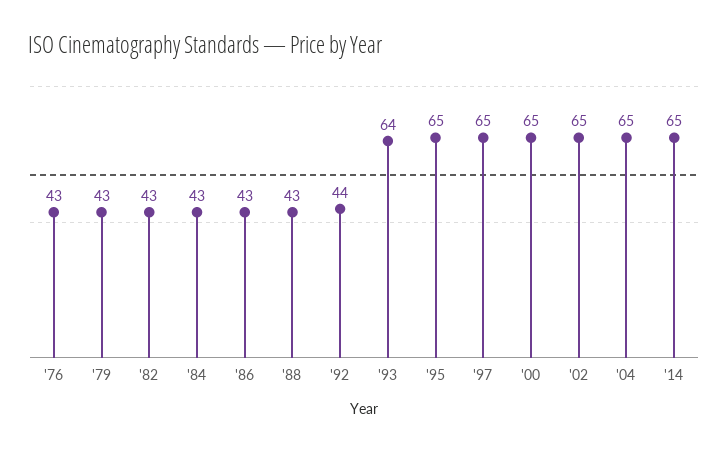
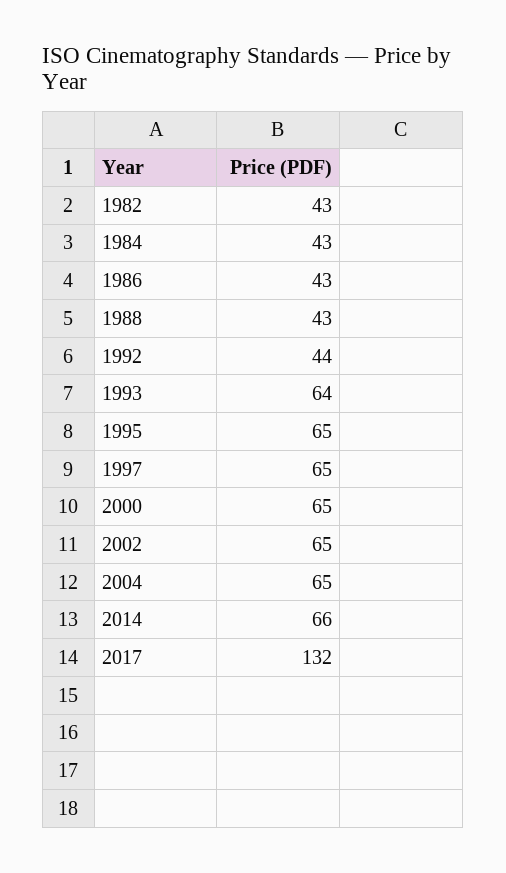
'76: 43 -> none
'79: 43 -> none
'14: 65 -> 66
2017: none -> 132

